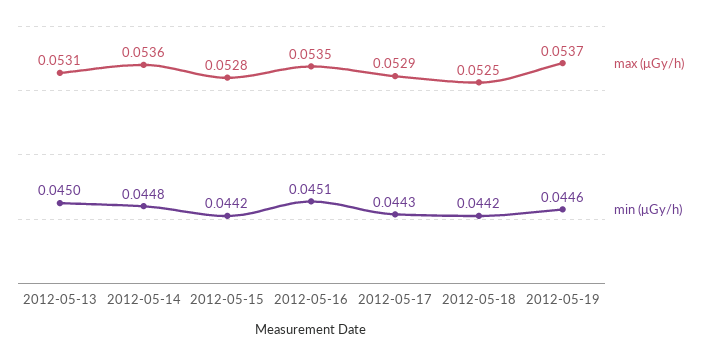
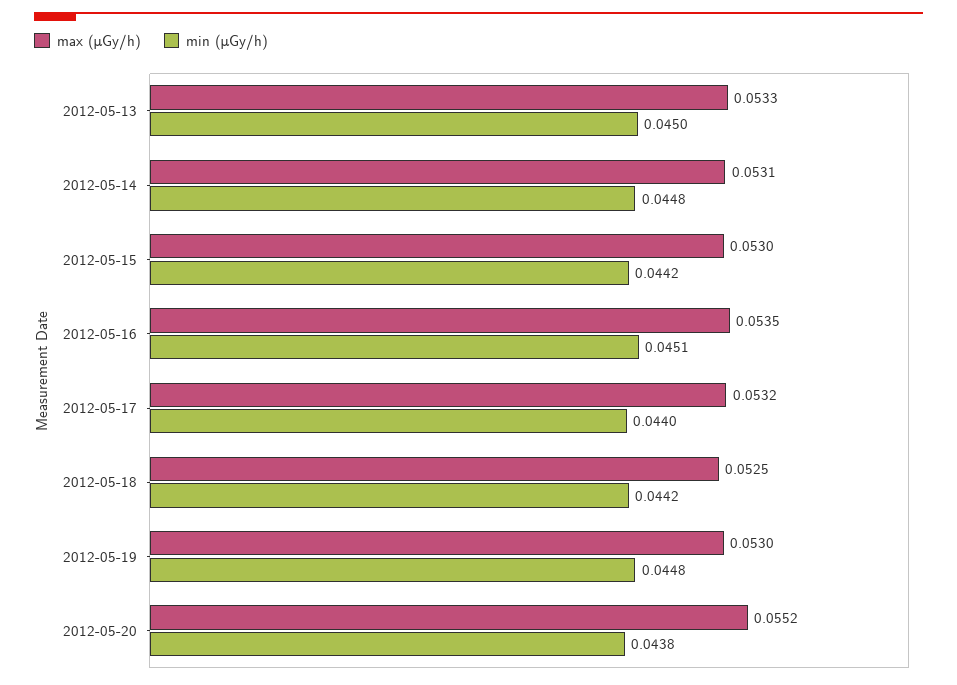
max (μGy/h), 2012-05-13: 0.0531 -> 0.0533
max (μGy/h), 2012-05-14: 0.0536 -> 0.0531
max (μGy/h), 2012-05-15: 0.0528 -> 0.053
max (μGy/h), 2012-05-17: 0.0529 -> 0.0532
min (μGy/h), 2012-05-17: 0.0443 -> 0.044
max (μGy/h), 2012-05-19: 0.0537 -> 0.053
min (μGy/h), 2012-05-19: 0.0446 -> 0.0448
max (μGy/h), 2012-05-20: none -> 0.0552
min (μGy/h), 2012-05-20: none -> 0.0438

